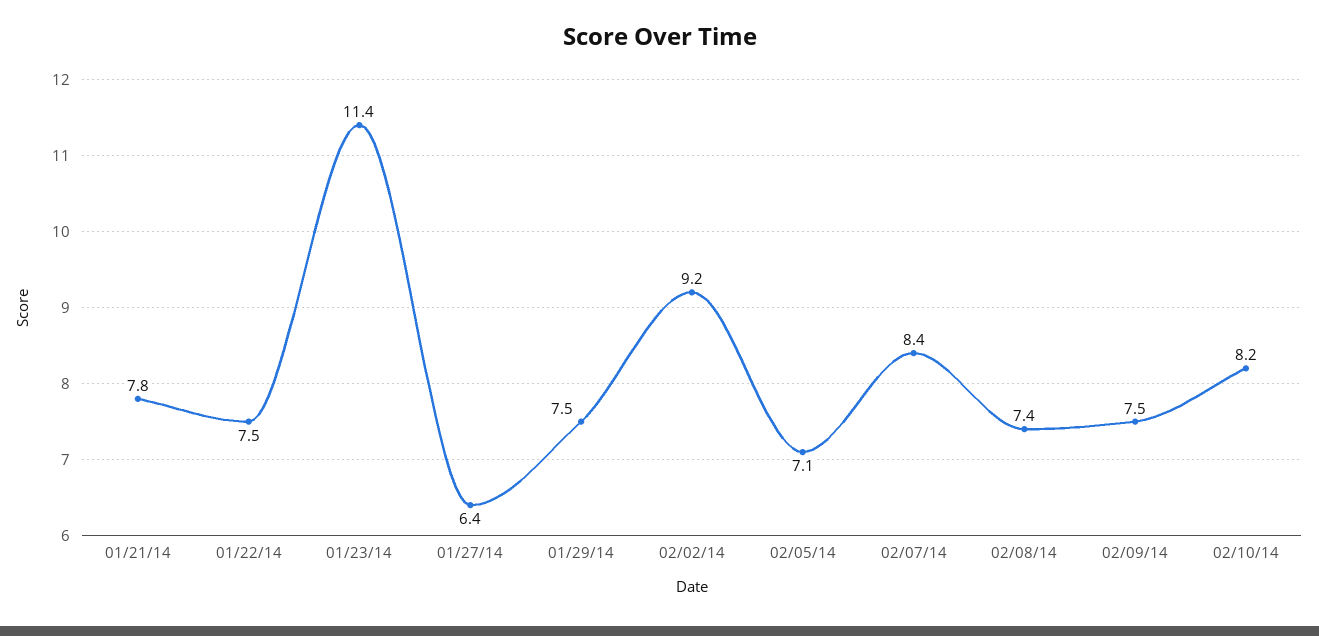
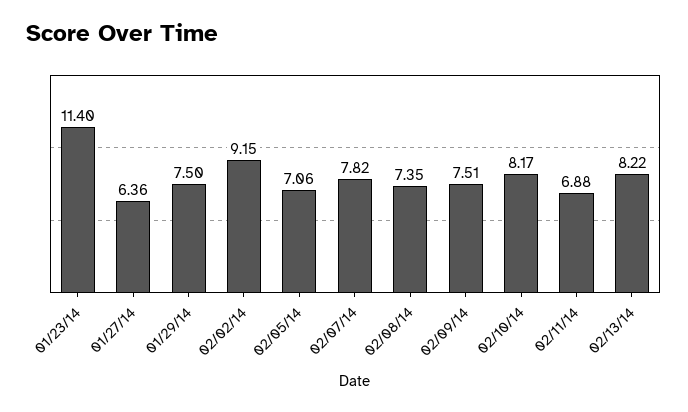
01/21/14: 7.8 -> none
01/22/14: 7.5 -> none
02/07/14: 8.4 -> 7.82
02/11/14: none -> 6.88
02/13/14: none -> 8.22

